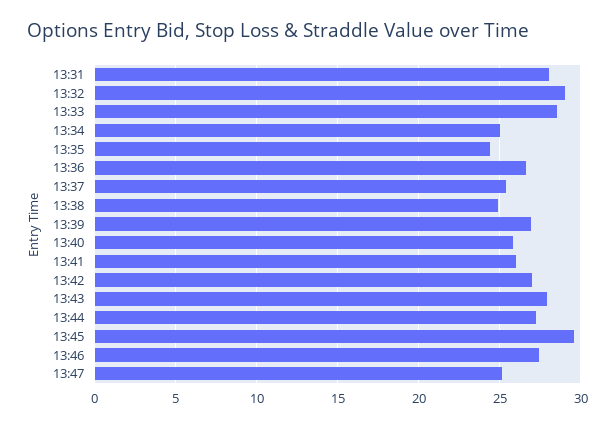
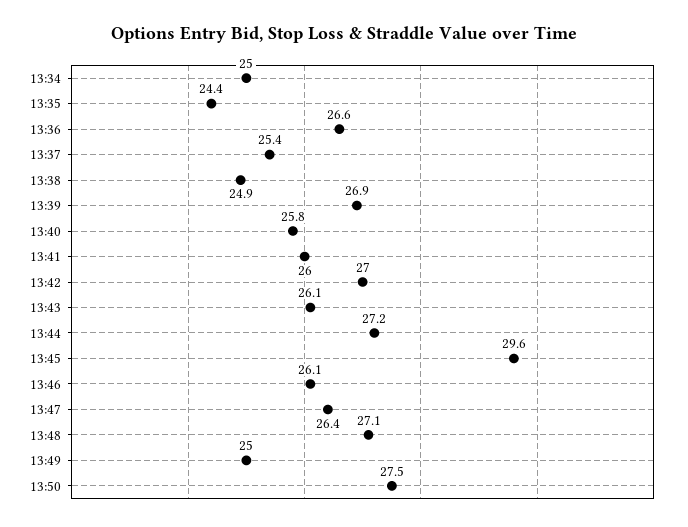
13:31: 28 -> none
13:32: 29 -> none
13:33: 28.5 -> none
13:43: 28 -> 26.1
13:46: 27.5 -> 26.1
13:47: 25 -> 26.4
13:48: none -> 27.1
13:49: none -> 25
13:50: none -> 27.5

